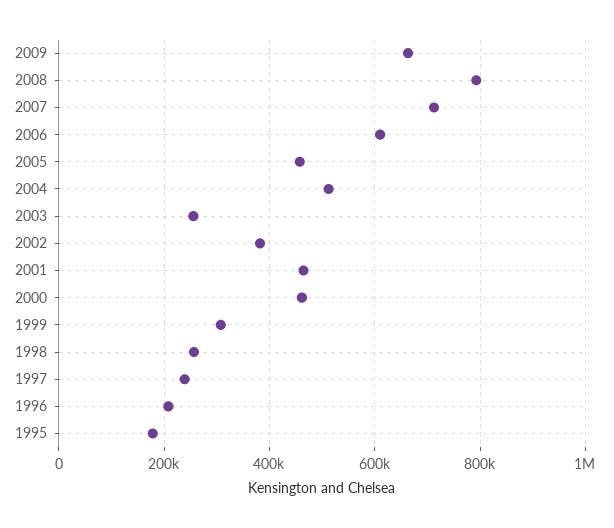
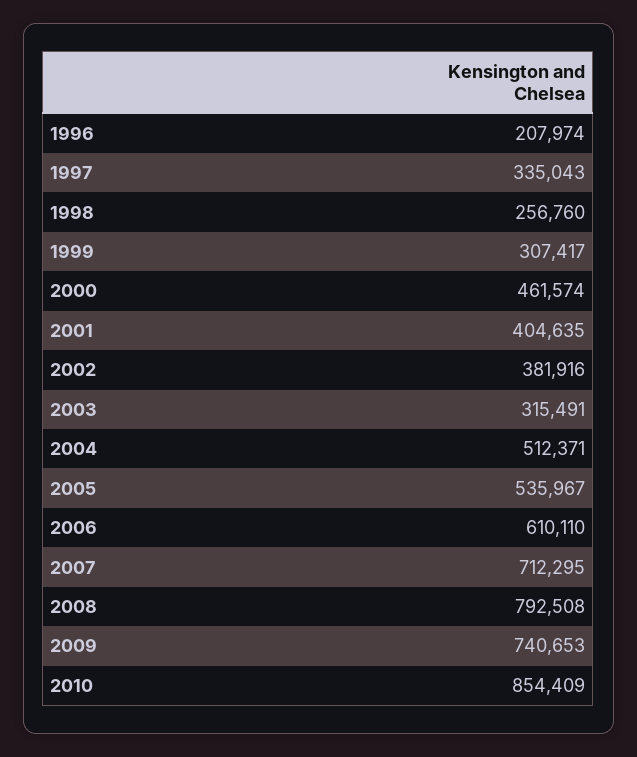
2009: 660000 -> 740653
2005: 460000 -> 535967
2003: 260000 -> 315491
2001: 460000 -> 404635
1997: 240000 -> 335043
1995: 180000 -> none
2010: none -> 854409

